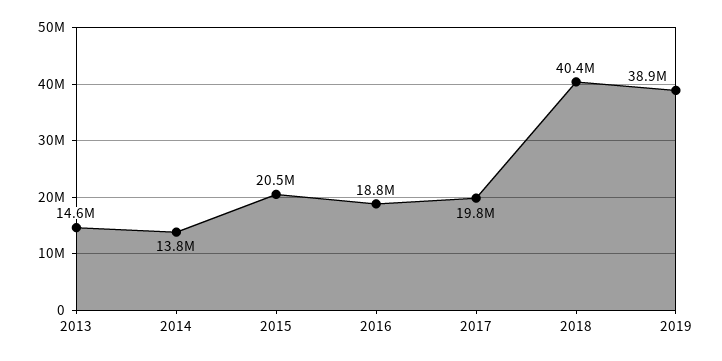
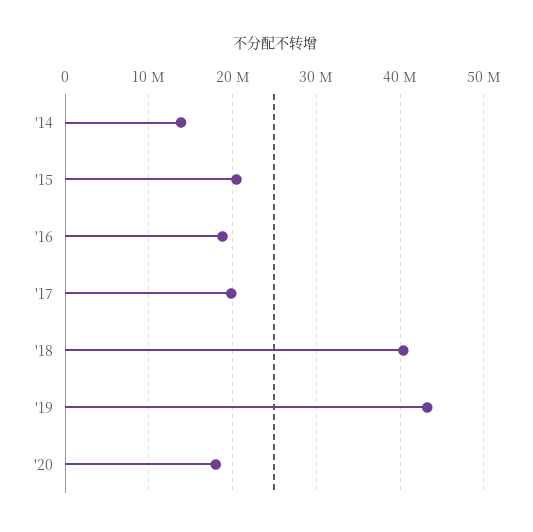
2013: 14600000 -> none
2019: 38900000 -> 43000000
'20: none -> 18000000

